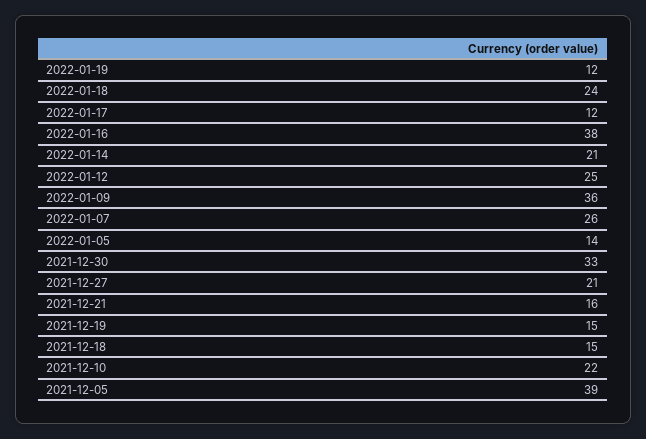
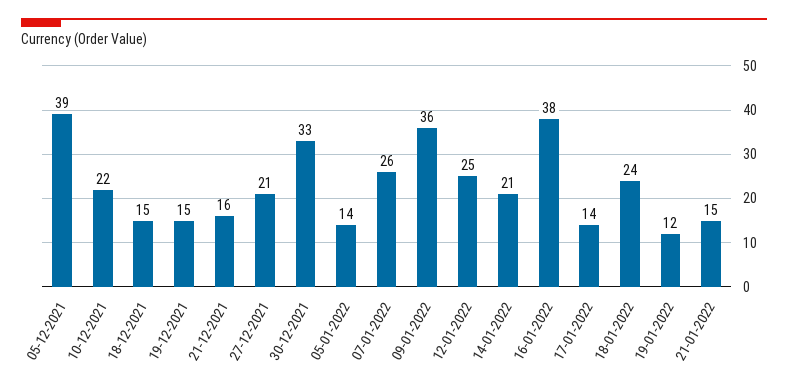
2022-01-17: 12 -> 14
21-01-2022: none -> 15

